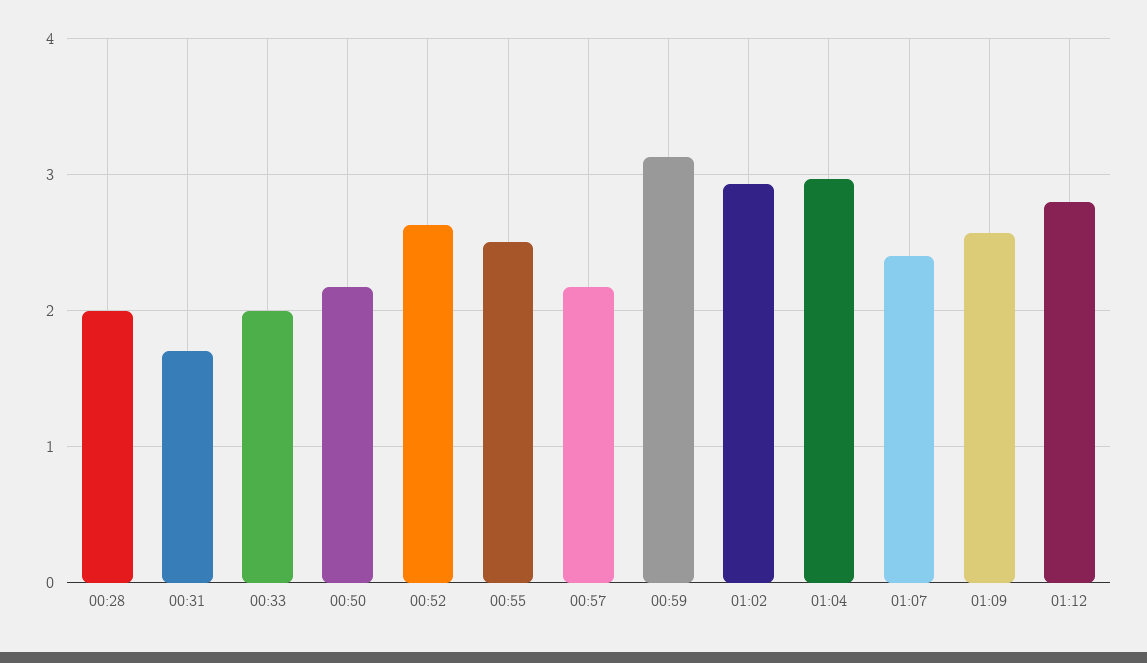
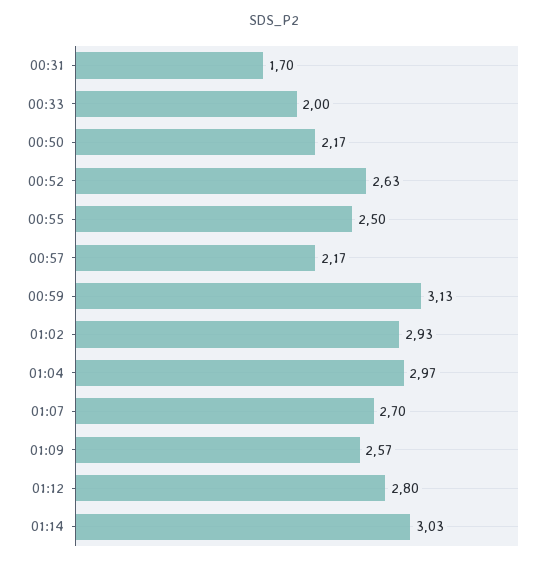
00:28: 2 -> none
01:07: 2.4 -> 2.7
01:14: none -> 3.03

